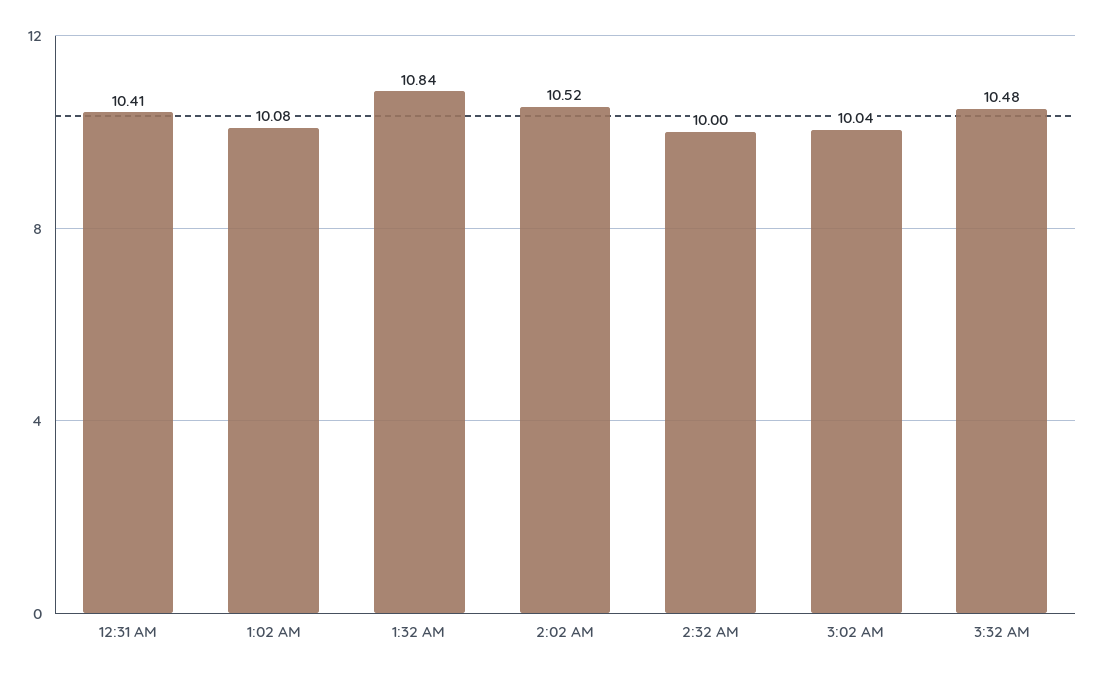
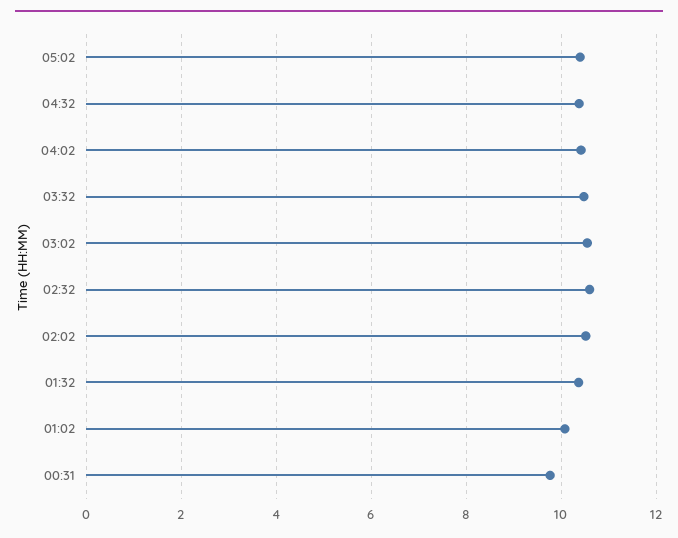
12:31 AM: 10.41 -> 9.8
1:32 AM: 10.84 -> 10.4
2:32 AM: 10 -> 10.6
3:02 AM: 10.04 -> 10.6
05:02: none -> 10.4
04:32: none -> 10.4
04:02: none -> 10.4

